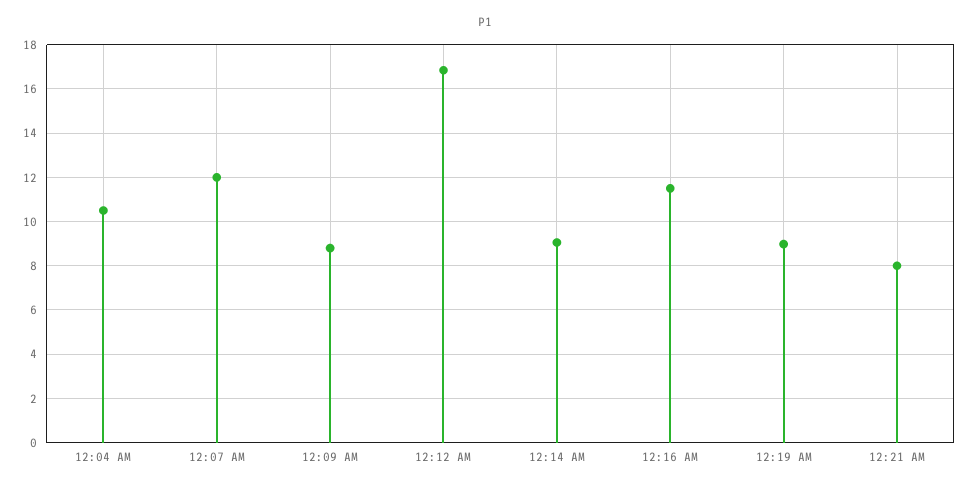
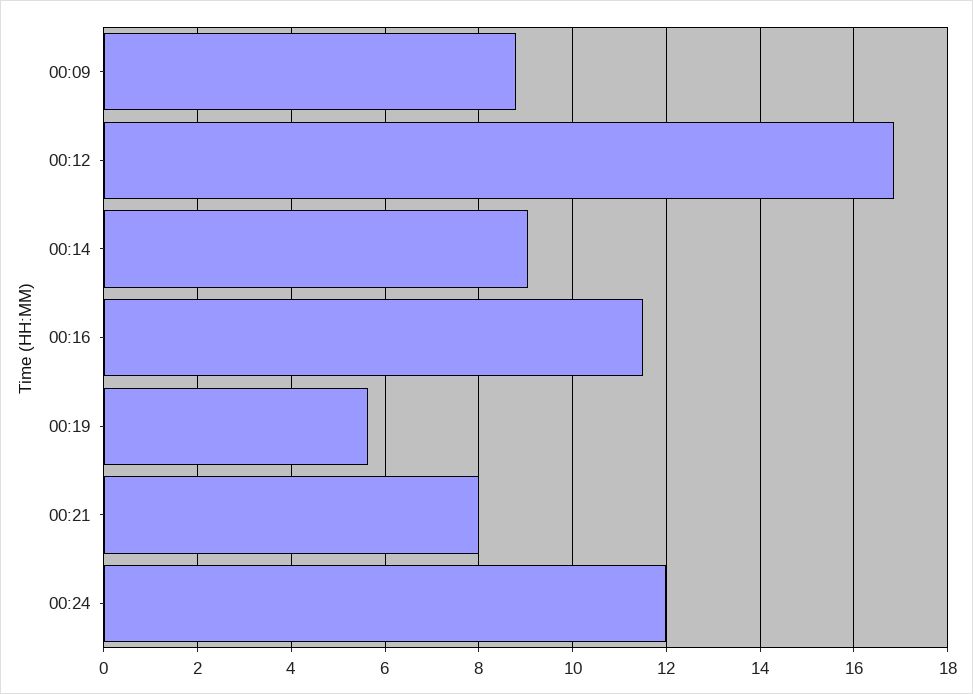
12:04 AM: 10.5 -> none
12:07 AM: 12 -> none
12:19 AM: 9 -> 5.6
00:24: none -> 12

